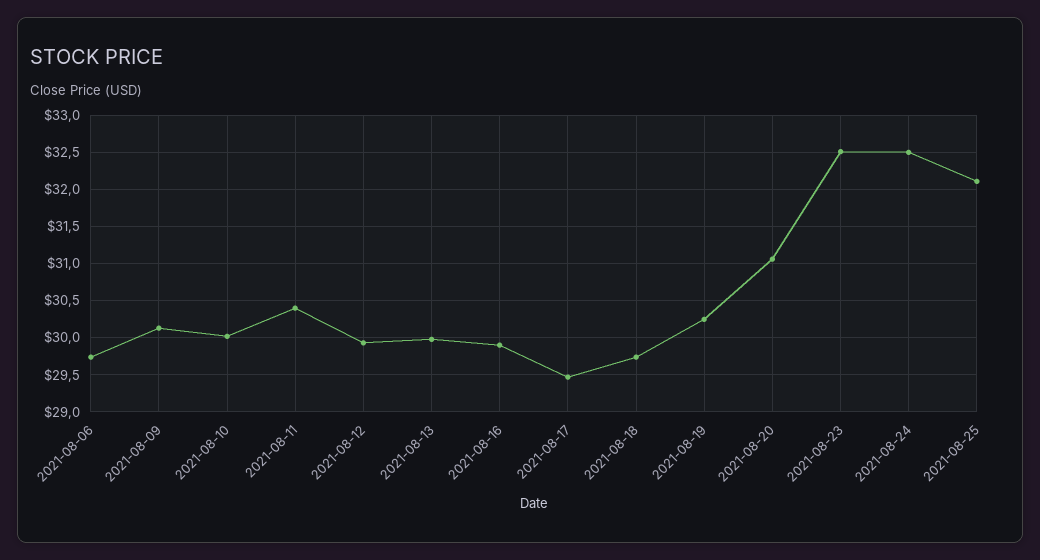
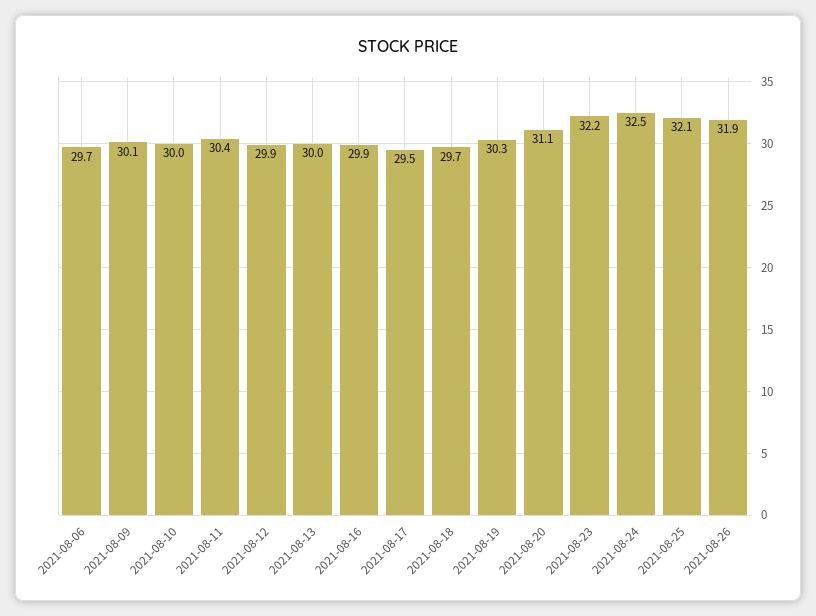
2021-08-23: 32.5 -> 32.2
2021-08-26: none -> 31.9

